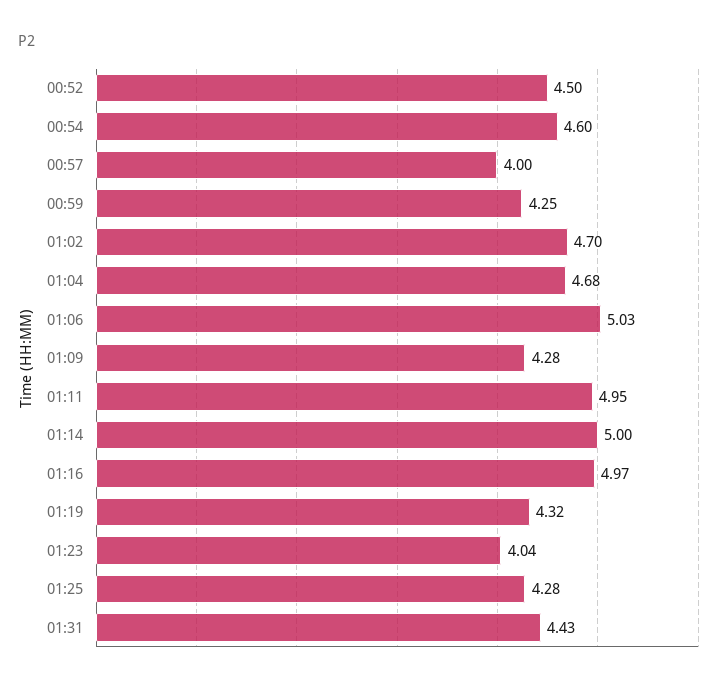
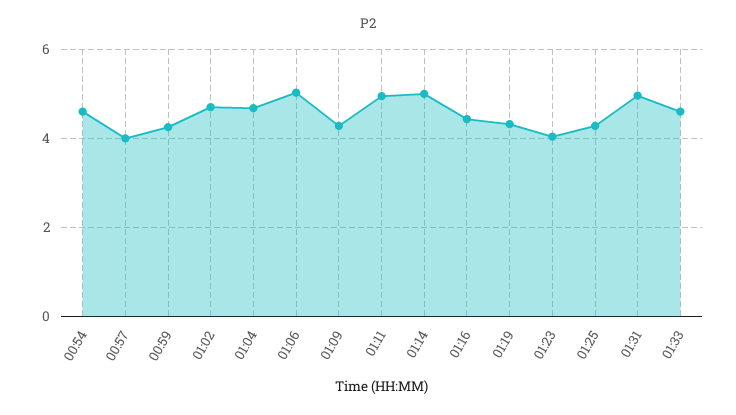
00:52: 4.5 -> none
01:16: 4.97 -> 4.4
01:31: 4.43 -> 5
01:33: none -> 4.6

